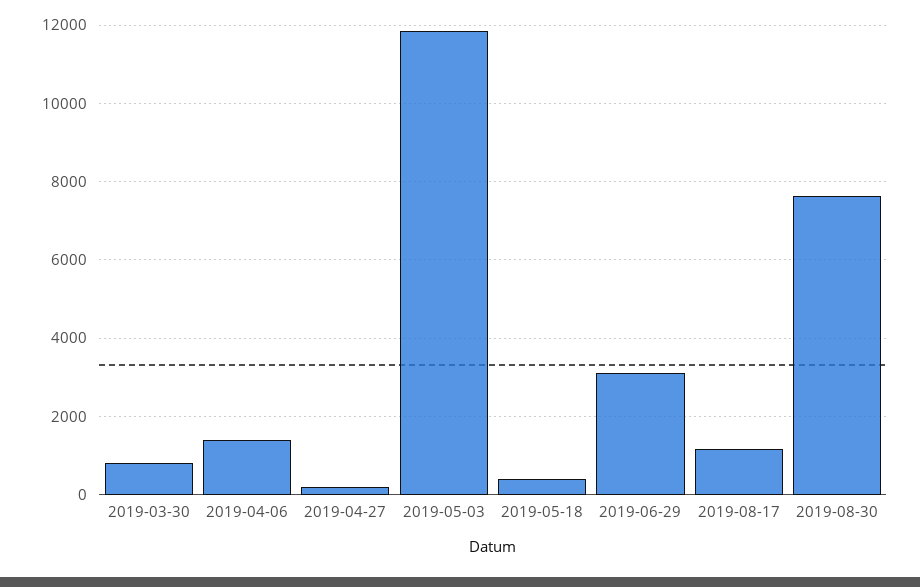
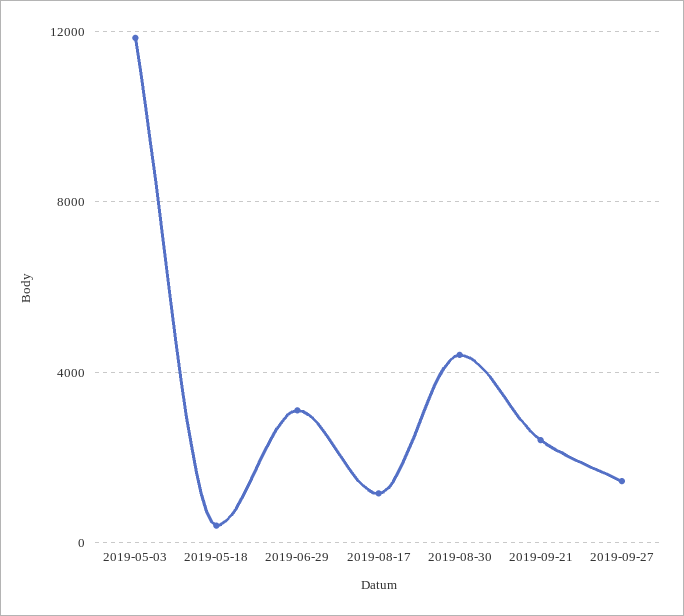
2019-03-30: 800 -> none
2019-04-06: 1400 -> none
2019-04-27: 200 -> none
2019-08-30: 7600 -> 4500
2019-09-21: none -> 2500
2019-09-27: none -> 1500

